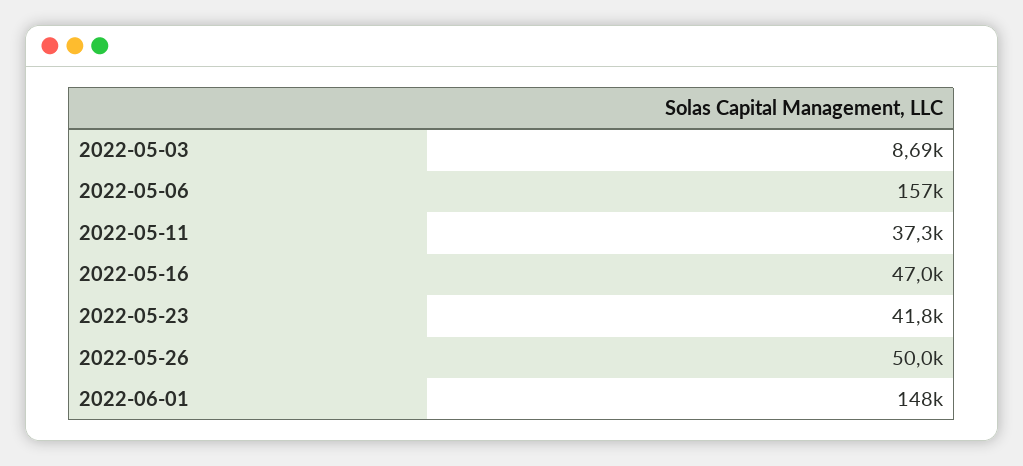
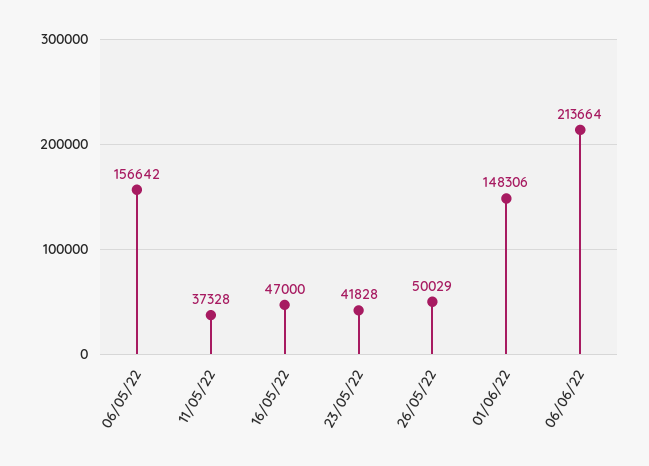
2022-05-03: 8690 -> none
06/06/22: none -> 213664

